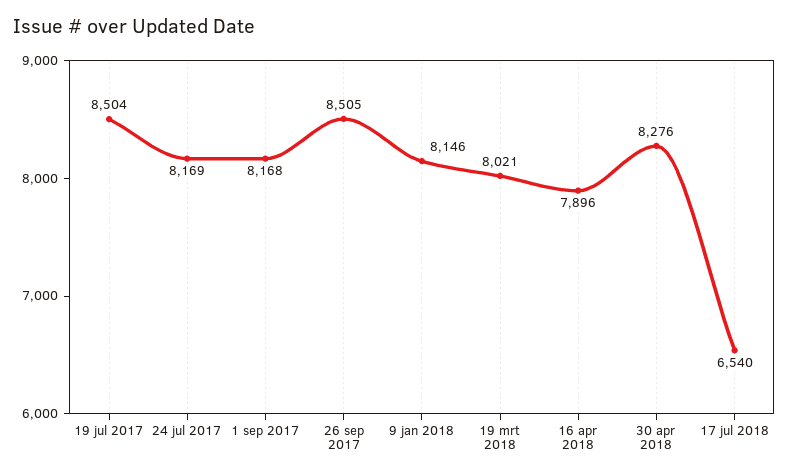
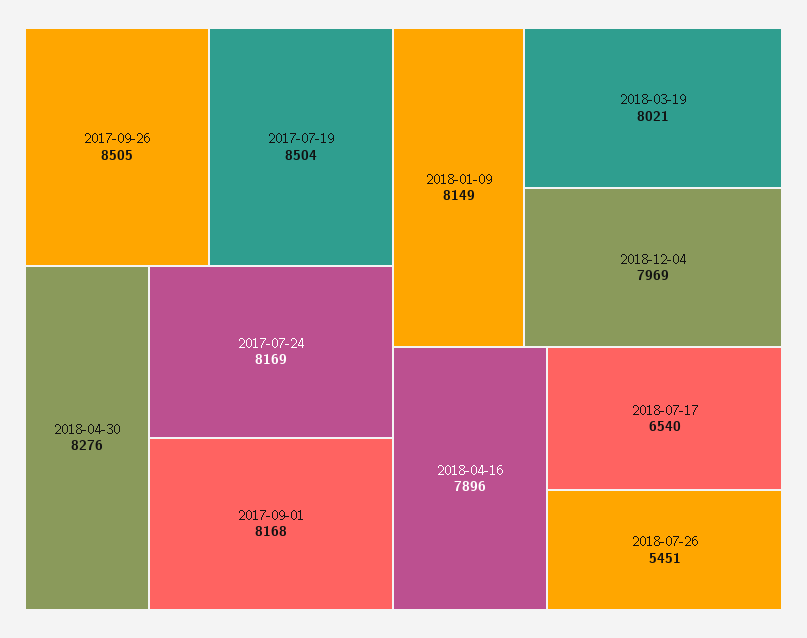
9 jan 2018: 8146 -> 8149
2018-12-04: none -> 7969
2018-07-26: none -> 5451

